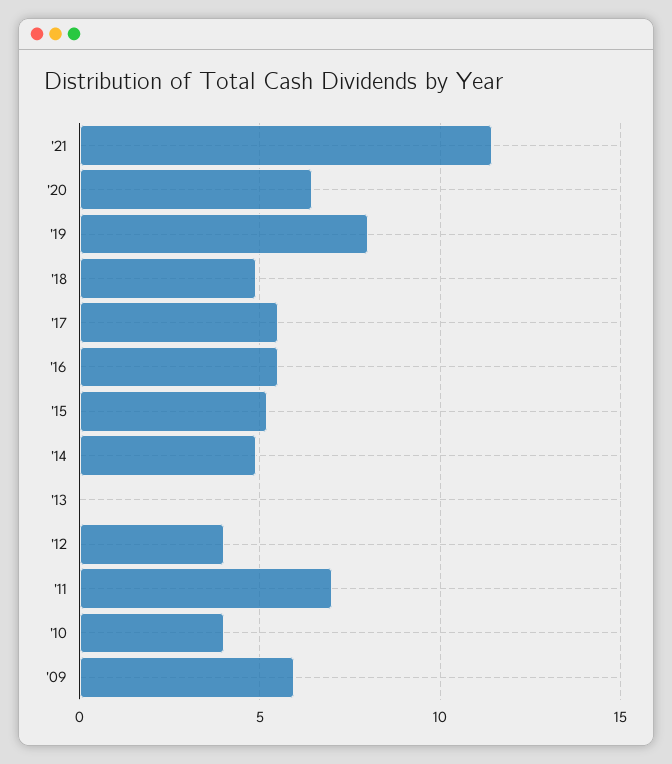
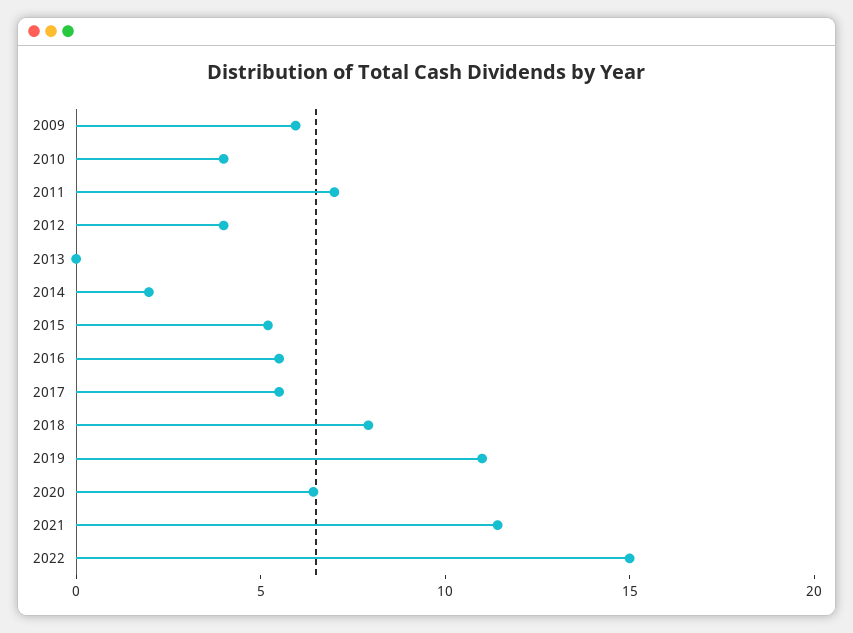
'19: 8 -> 11
'18: 5 -> 8
'14: 5 -> 2
2022: none -> 15

